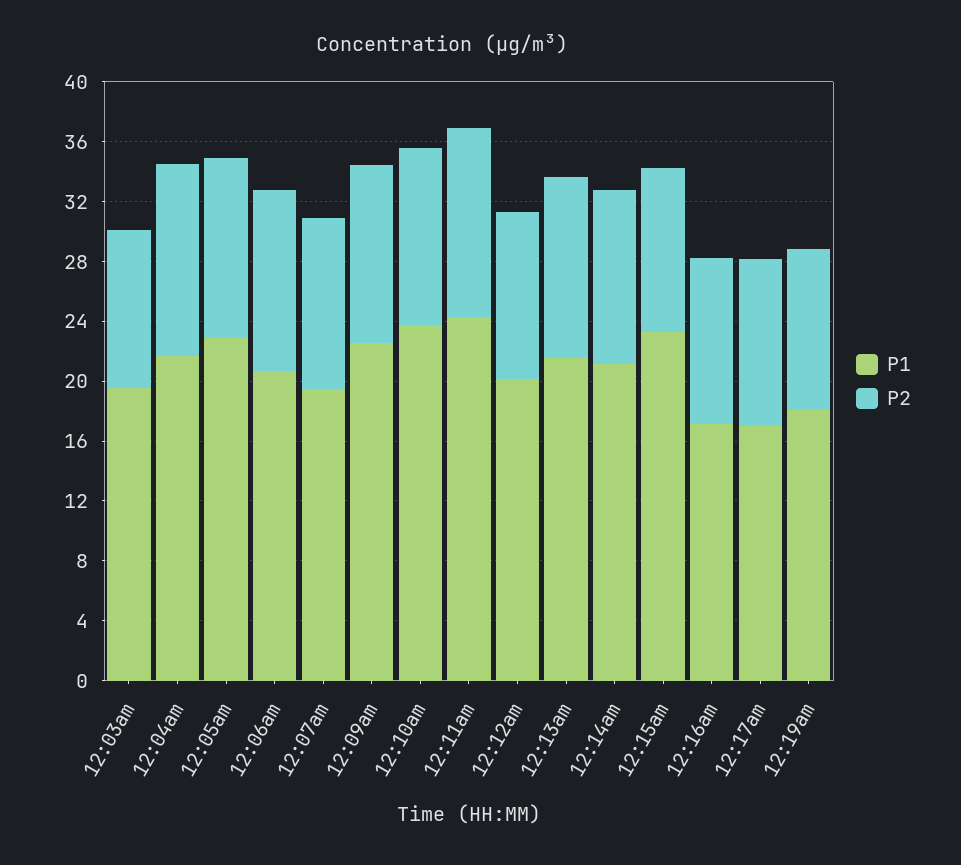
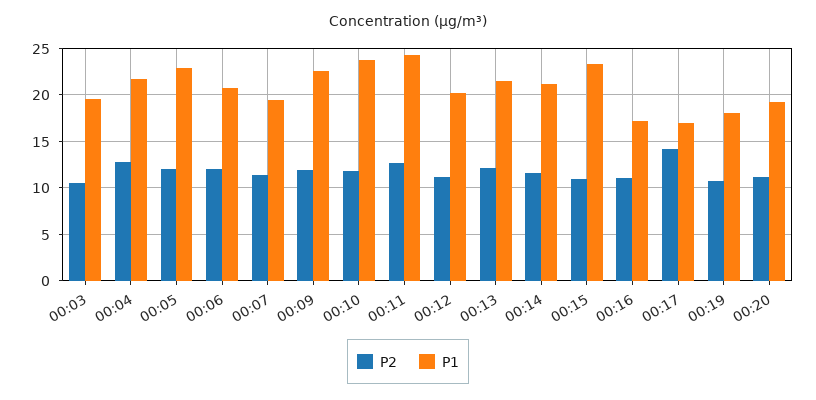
P2, 12:17am: 11 -> 14
P2, 00:20: none -> 11
P1, 00:20: none -> 19

